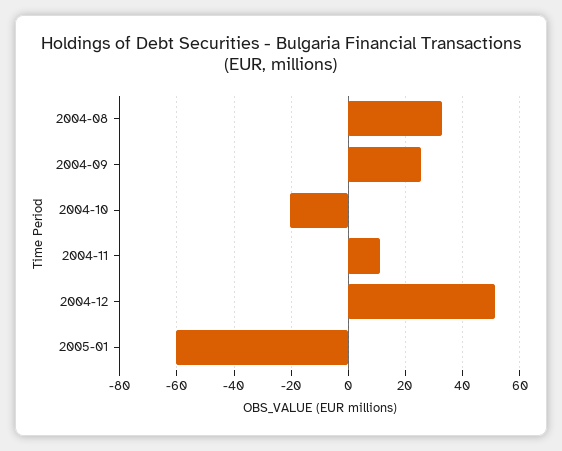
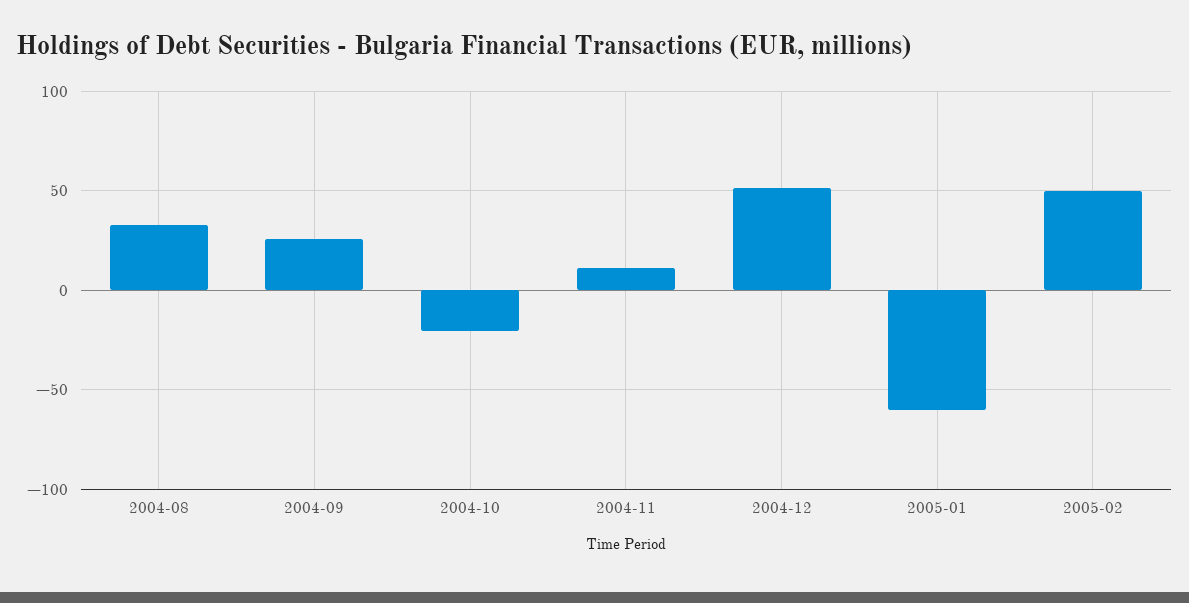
2005-02: none -> 50

